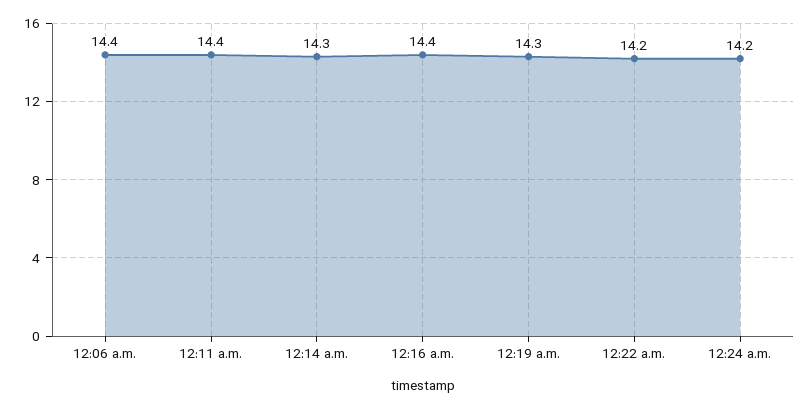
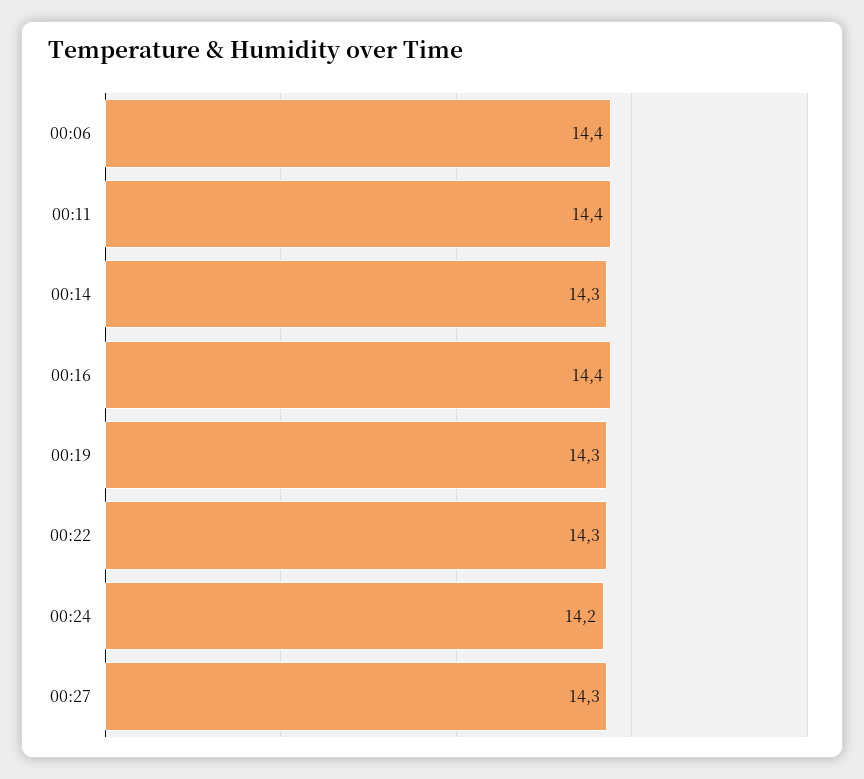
12:22 a.m.: 14.2 -> 14.3
00:27: none -> 14.3

